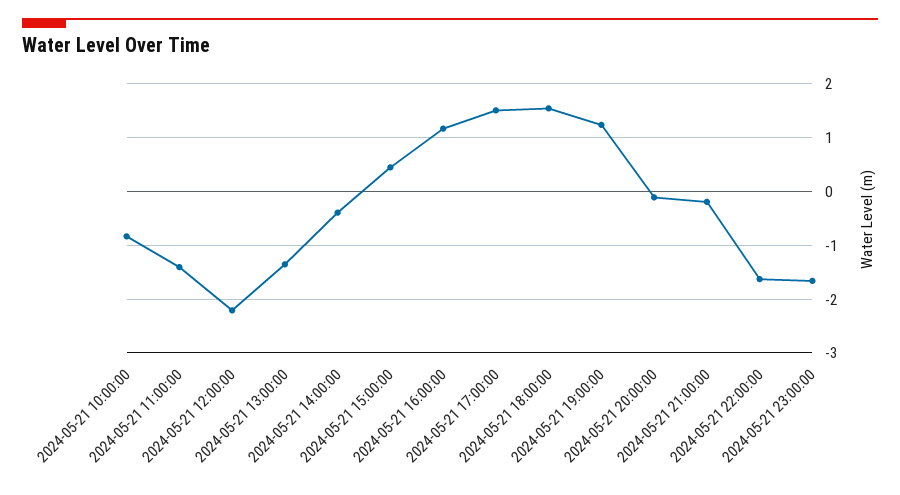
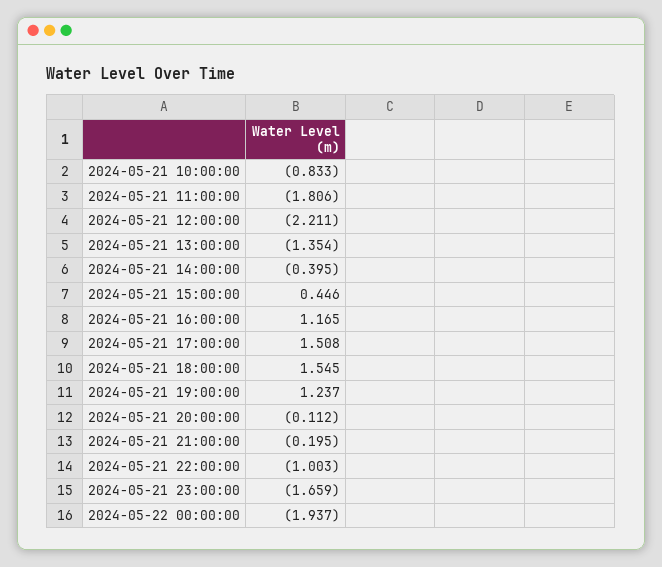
2024-05-21 11:00:00: -1.4 -> -1.806
2024-05-21 22:00:00: -1.6 -> -1.003
2024-05-22 00:00:00: none -> -1.937

